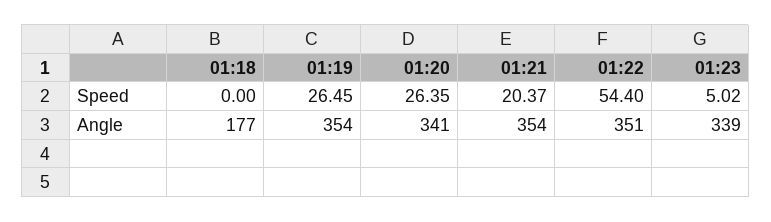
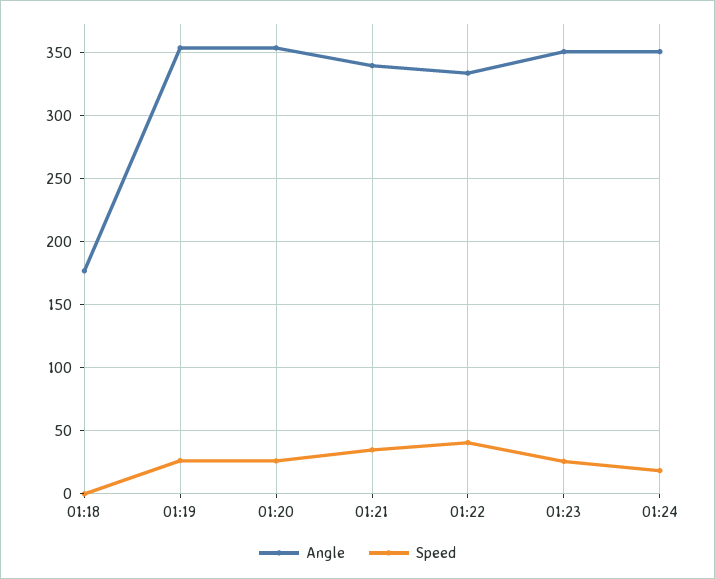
Speed, 01:21: 20.37 -> 35
Speed, 01:22: 54.4 -> 40
Speed, 01:23: 5.02 -> 25
Angle, 01:20: 341 -> 355
Angle, 01:21: 354 -> 340
Angle, 01:22: 351 -> 335
Angle, 01:23: 339 -> 350
Angle, 01:24: none -> 350
Speed, 01:24: none -> 20

